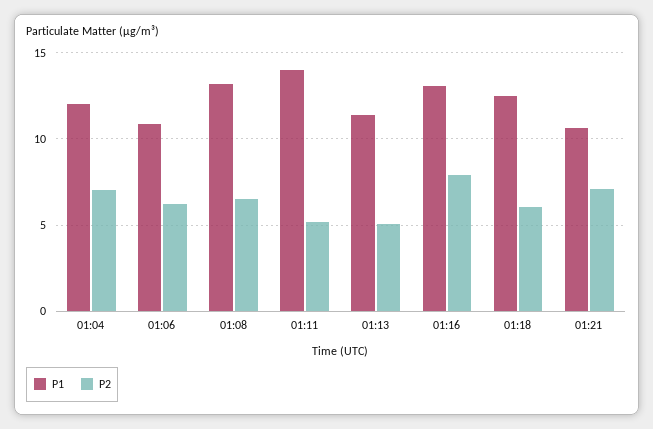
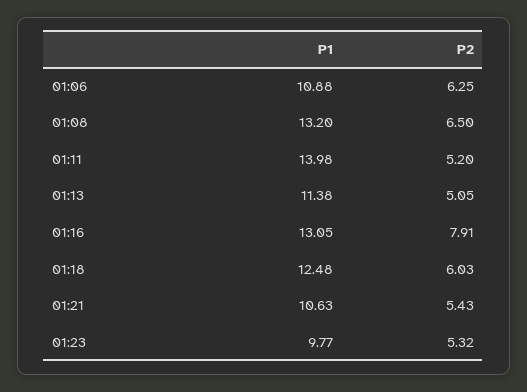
P1, 01:04: 12 -> none
P2, 01:04: 7 -> none
P2, 01:21: 7 -> 5.43
P1, 01:23: none -> 9.77
P2, 01:23: none -> 5.32

